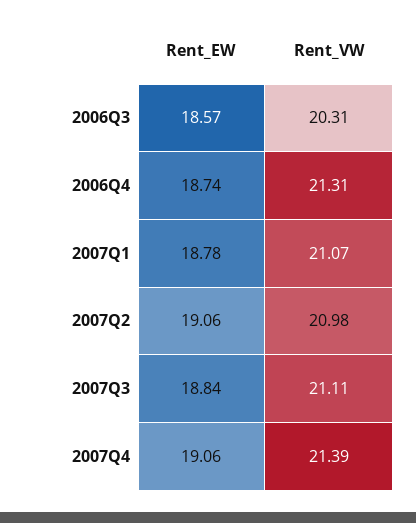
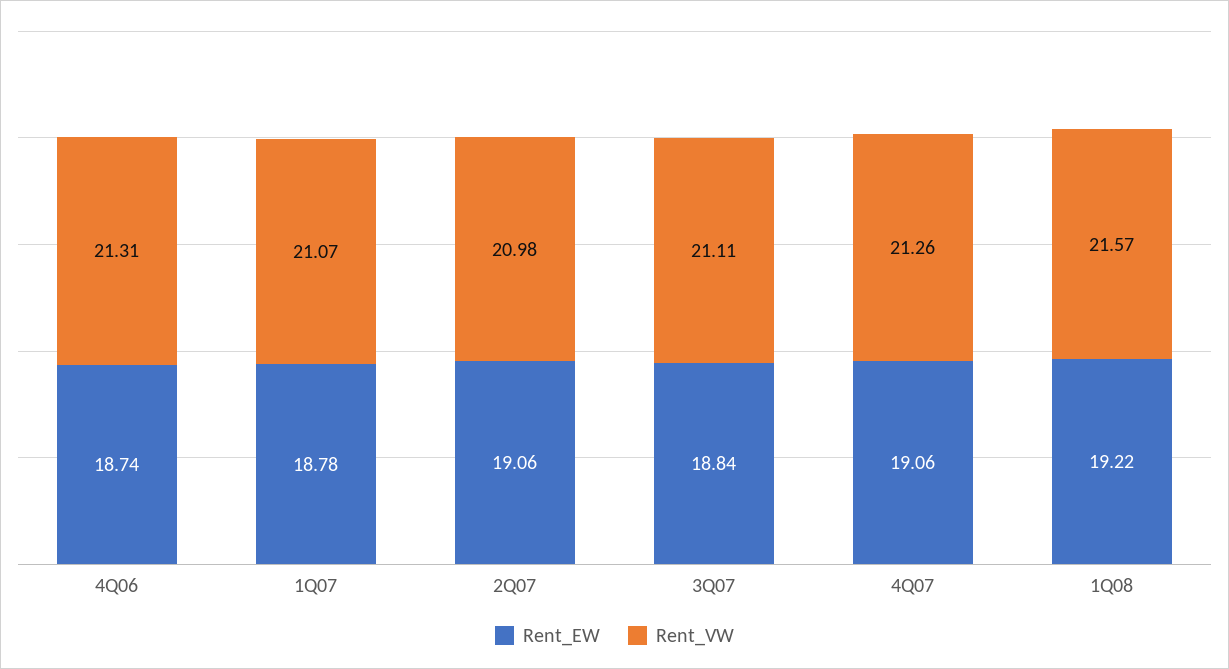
Rent_EW, 2006Q3: 18.57 -> none
Rent_VW, 2006Q3: 20.31 -> none
Rent_VW, 2007Q4: 21.39 -> 21.26
Rent_EW, 1Q08: none -> 19.22
Rent_VW, 1Q08: none -> 21.57

